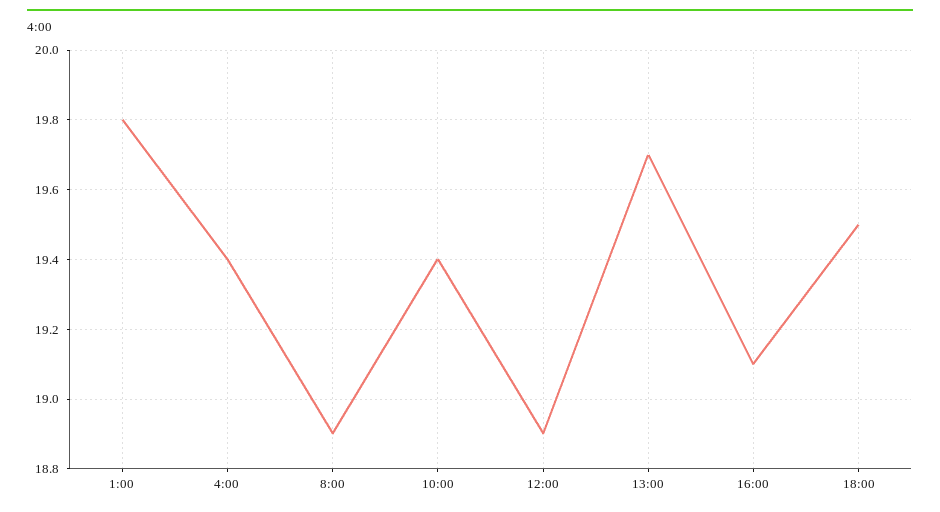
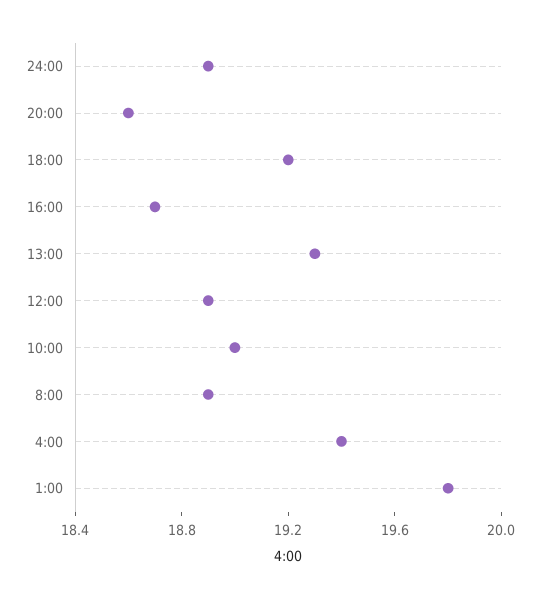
10:00: 19.4 -> 19
13:00: 19.7 -> 19.3
16:00: 19.1 -> 18.7
18:00: 19.5 -> 19.2
24:00: none -> 18.9
20:00: none -> 18.6

